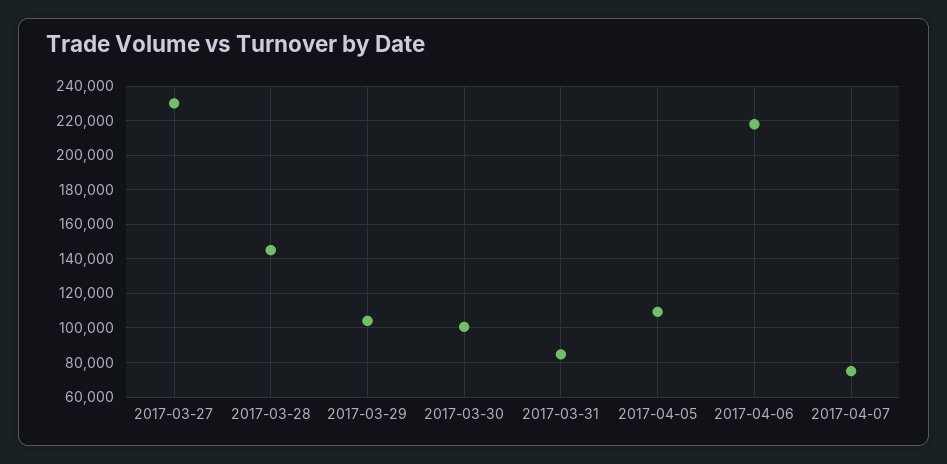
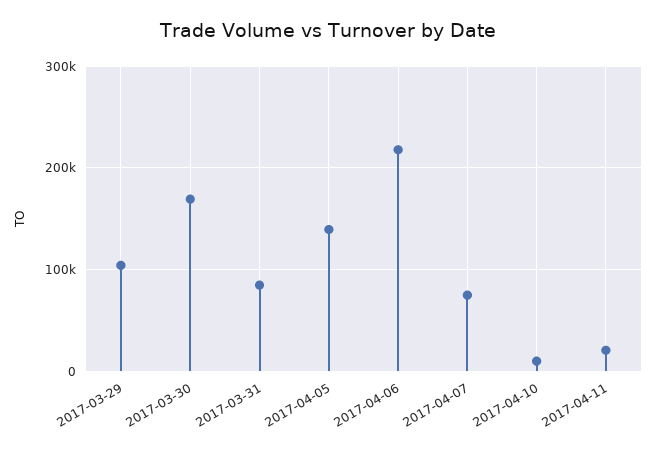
2017-03-27: 230000 -> none
2017-03-28: 145000 -> none
2017-03-30: 100000 -> 170000
2017-04-05: 110000 -> 140000
2017-04-10: none -> 10000
2017-04-11: none -> 20000

